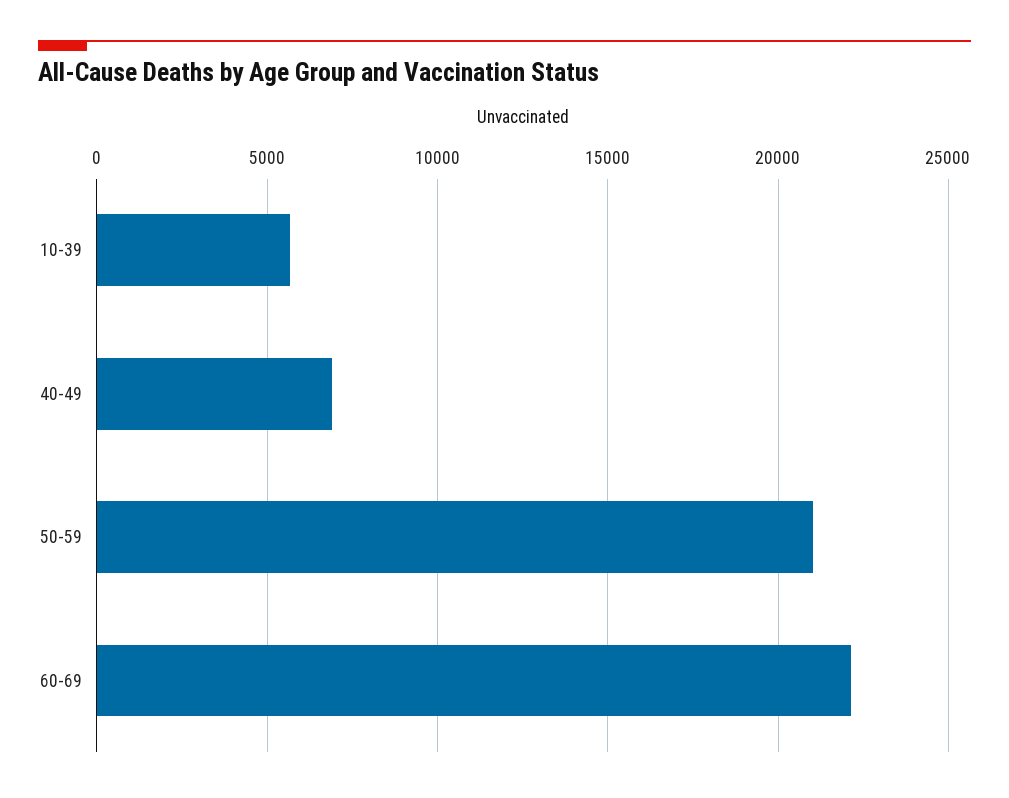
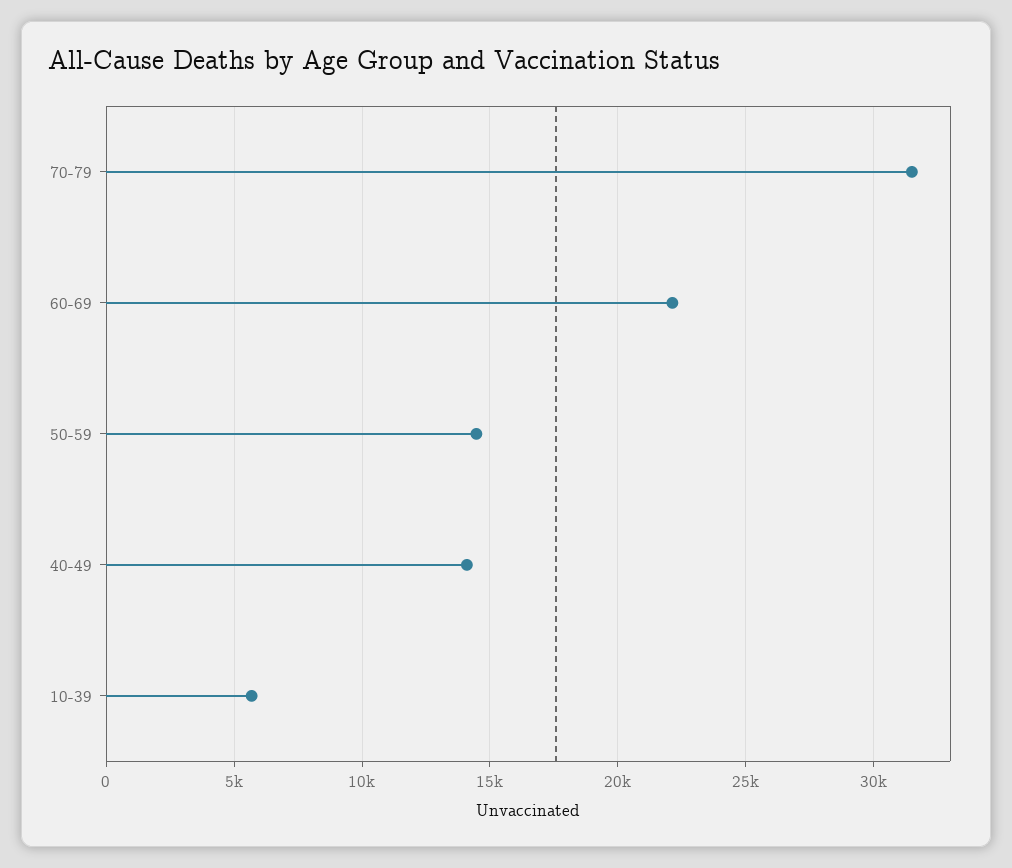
40-49: 7000 -> 14000
50-59: 21000 -> 14500
70-79: none -> 31500

